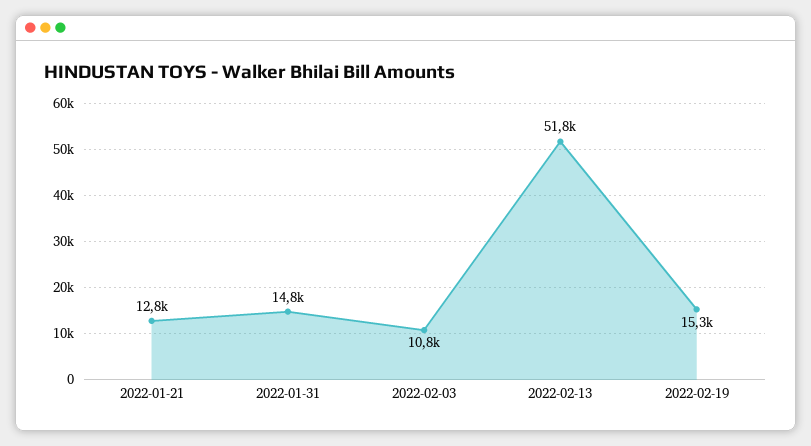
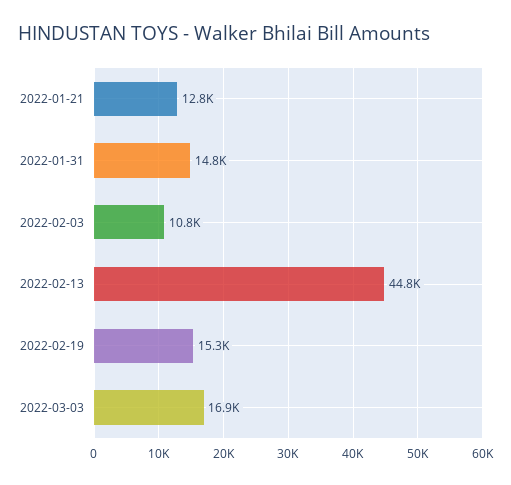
2022-02-13: 51800 -> 44800
2022-03-03: none -> 16900

